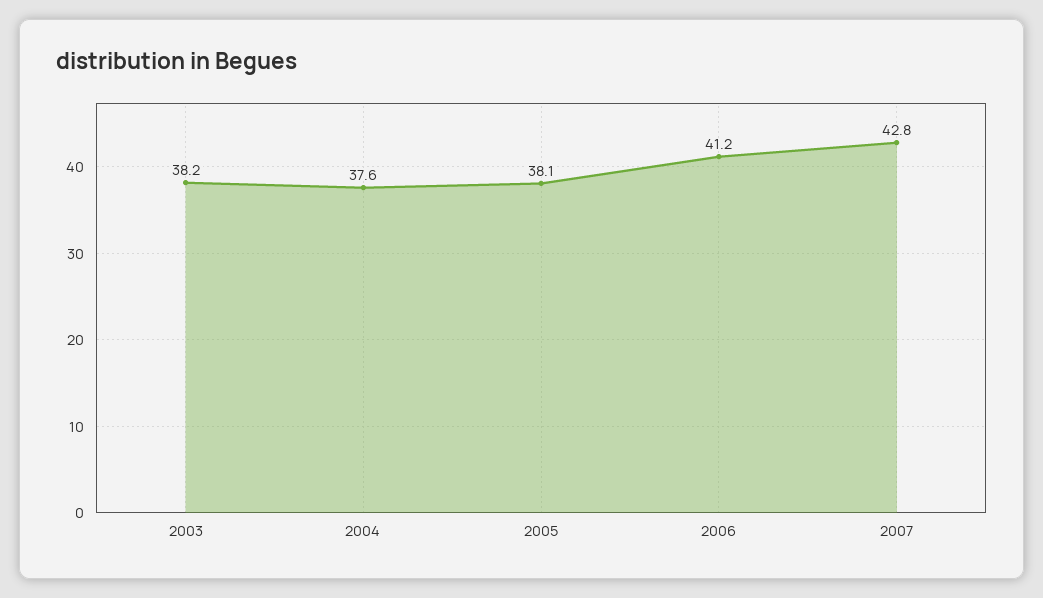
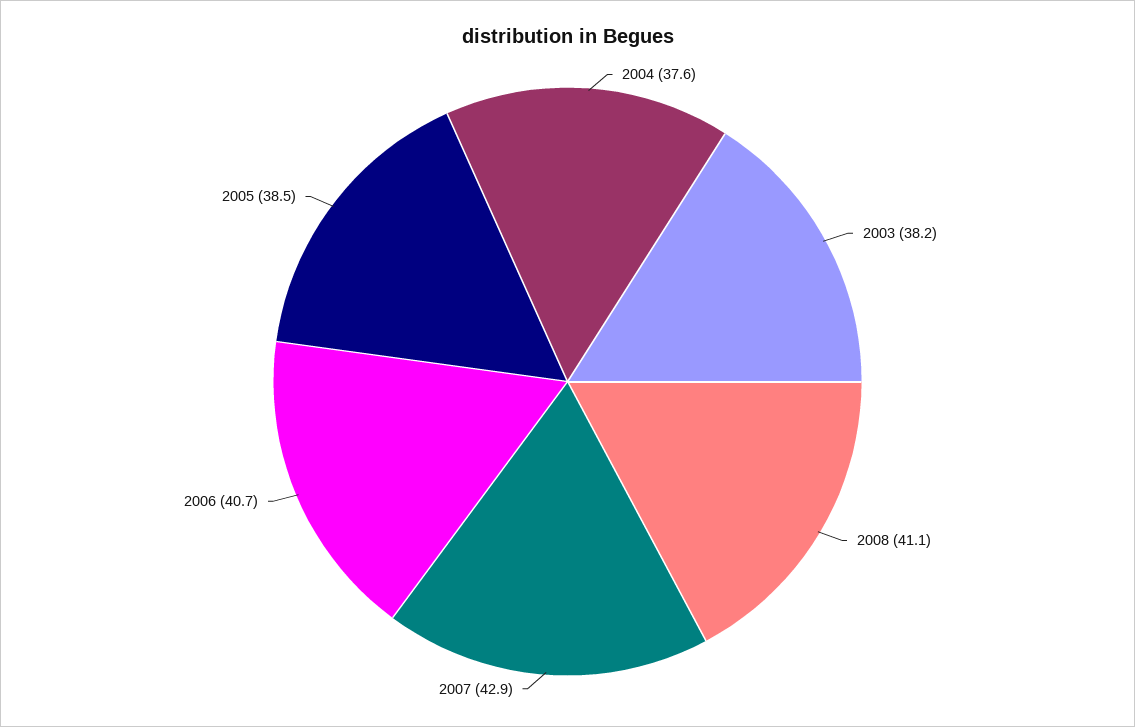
2005: 38.1 -> 38.5
2006: 41.2 -> 40.7
2007: 42.8 -> 42.9
2008: none -> 41.1

